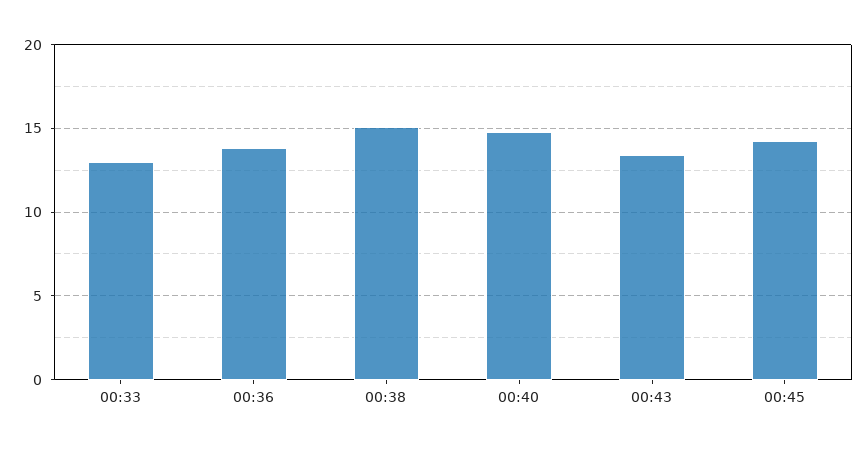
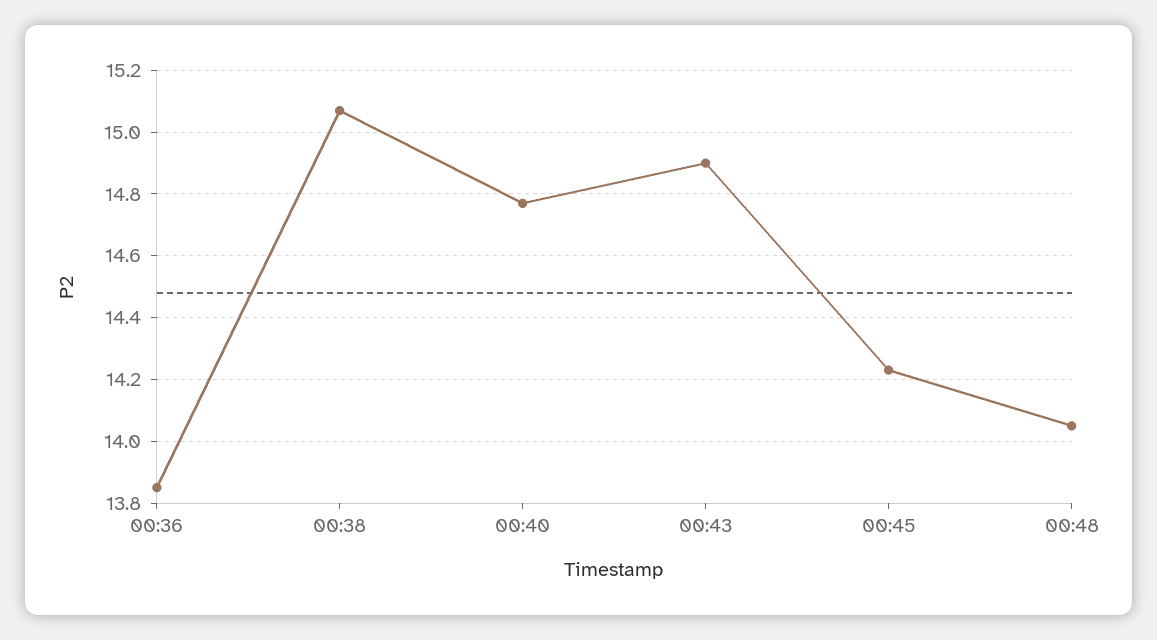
00:33: 13 -> none
00:43: 13.5 -> 14.9
00:48: none -> 14.05

